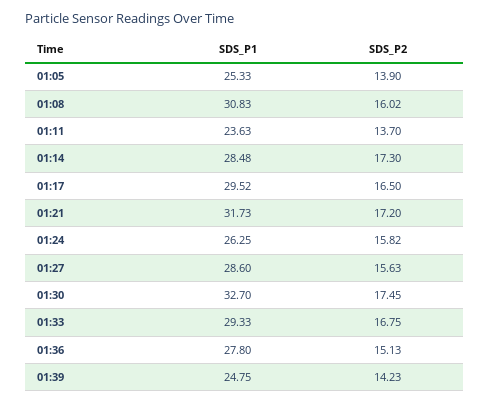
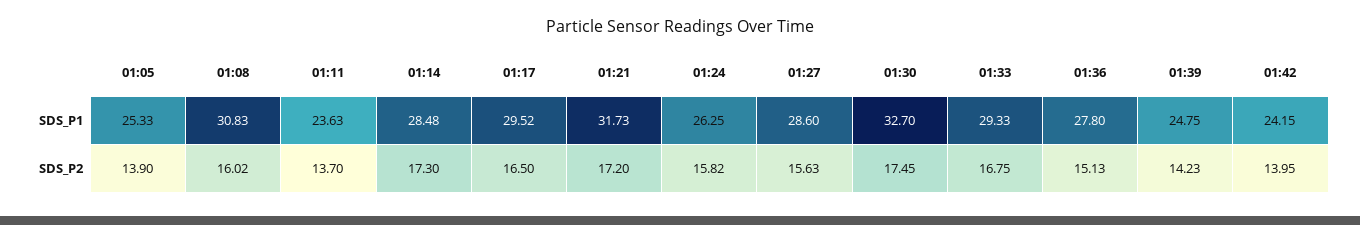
SDS_P1, 01:42: none -> 24.15
SDS_P2, 01:42: none -> 13.95

